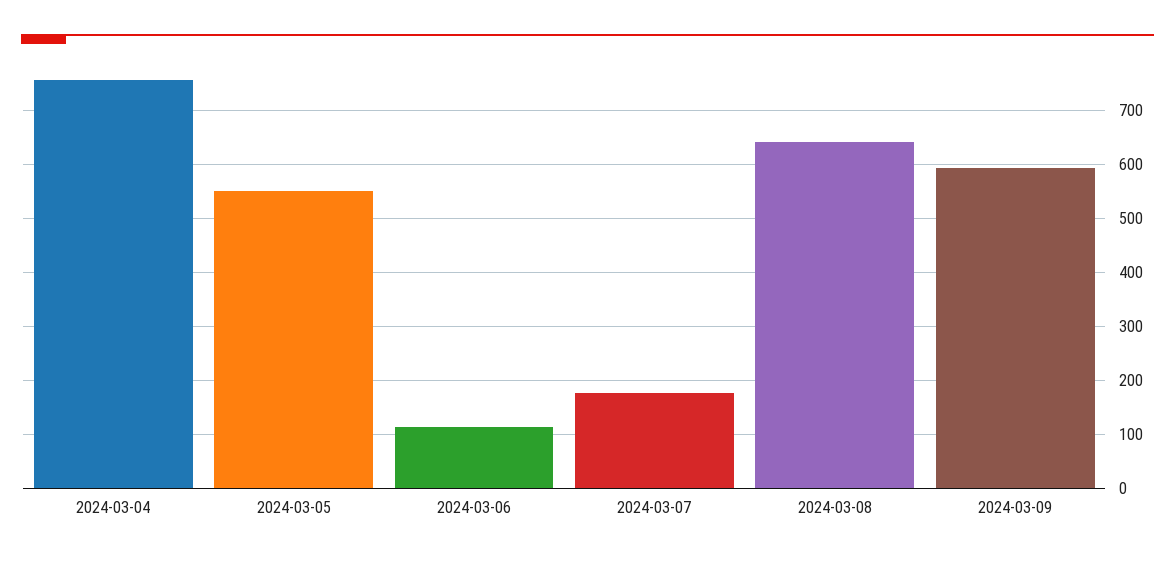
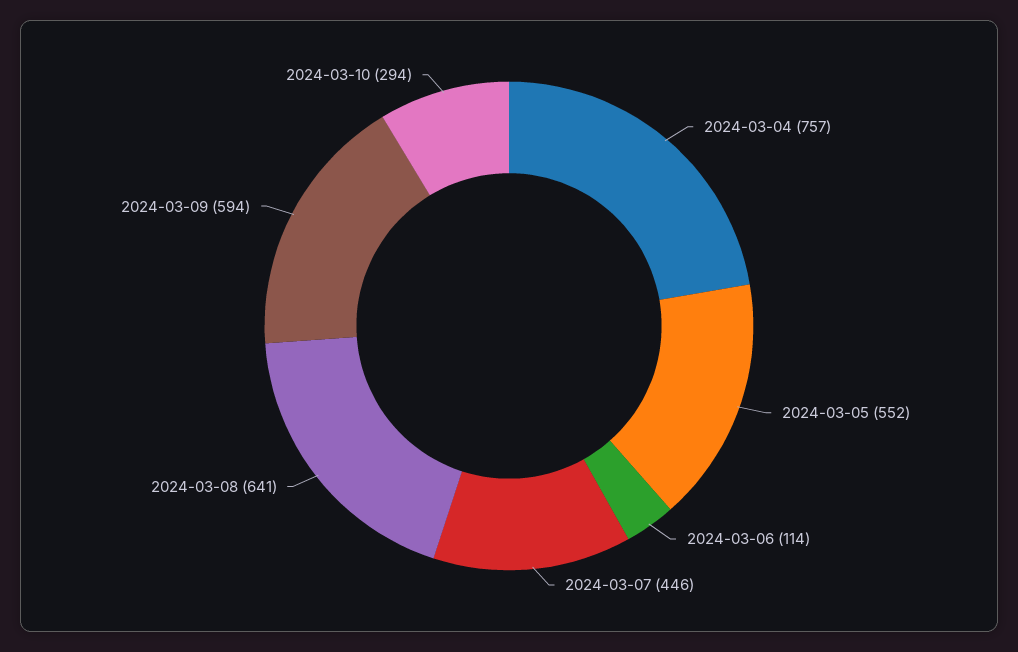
2024-03-07: 180 -> 446
2024-03-10: none -> 294

